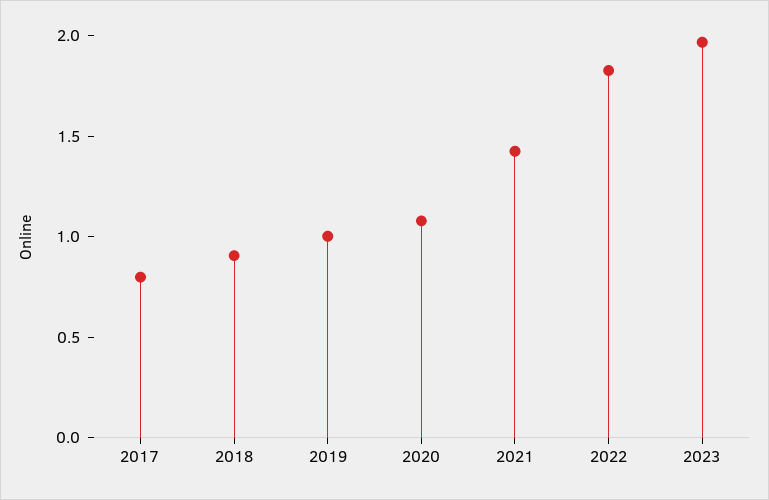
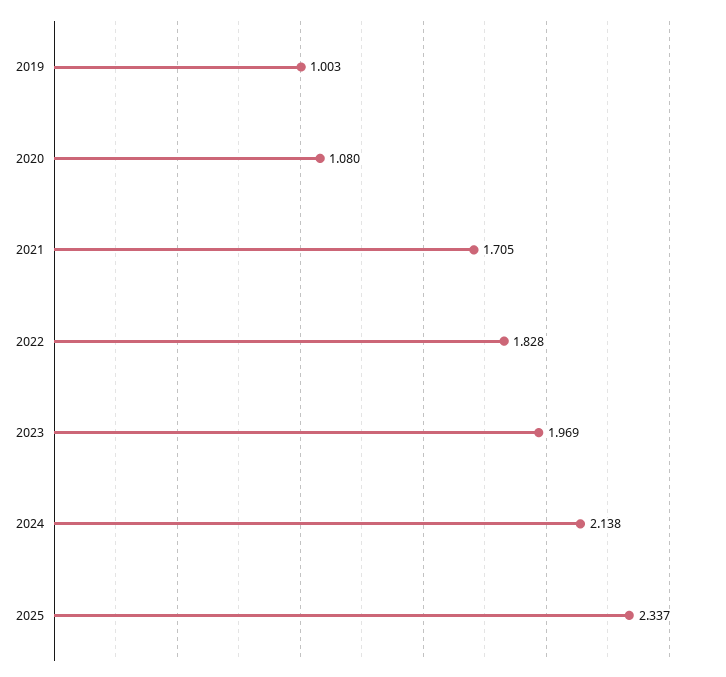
2017: 0.8 -> none
2018: 0.9 -> none
2021: 1.4 -> 1.705
2024: none -> 2.138
2025: none -> 2.337

